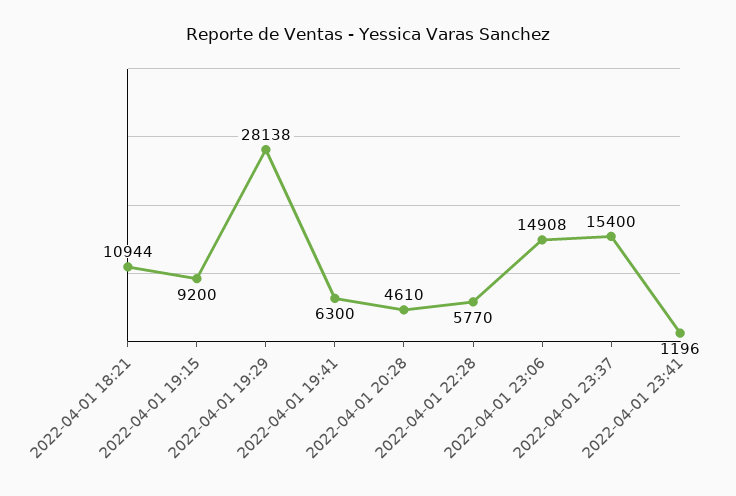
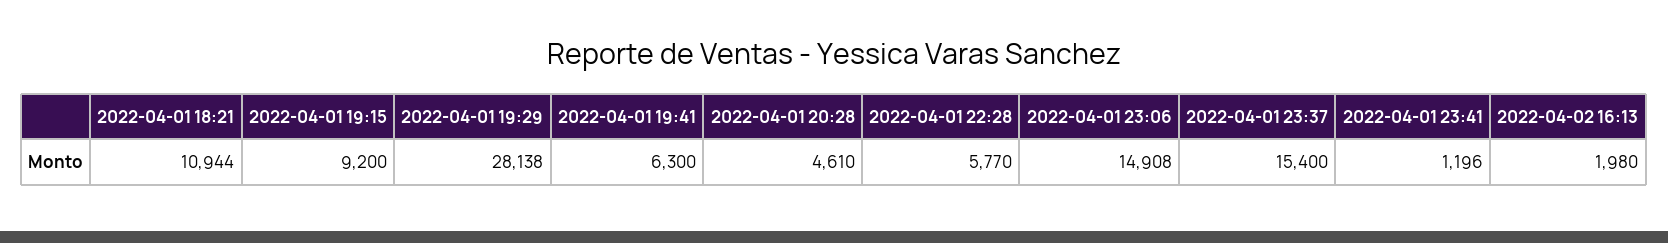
2022-04-02 16:13: none -> 1980

